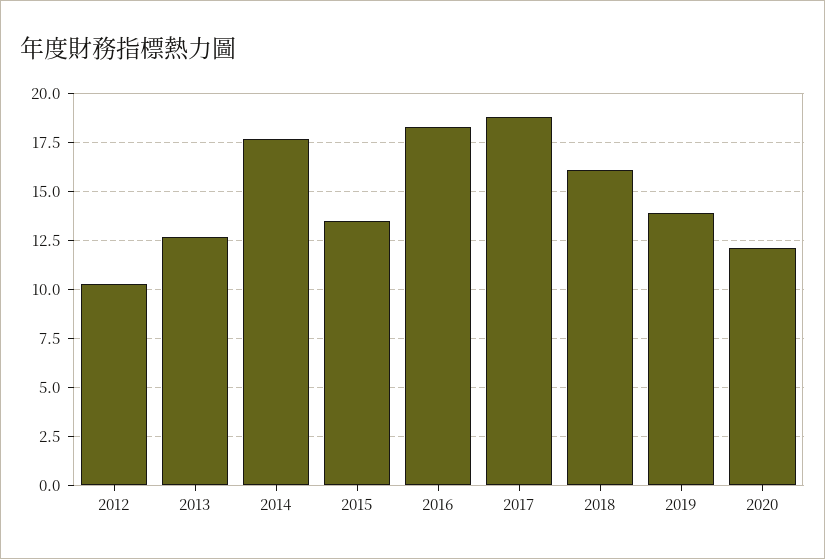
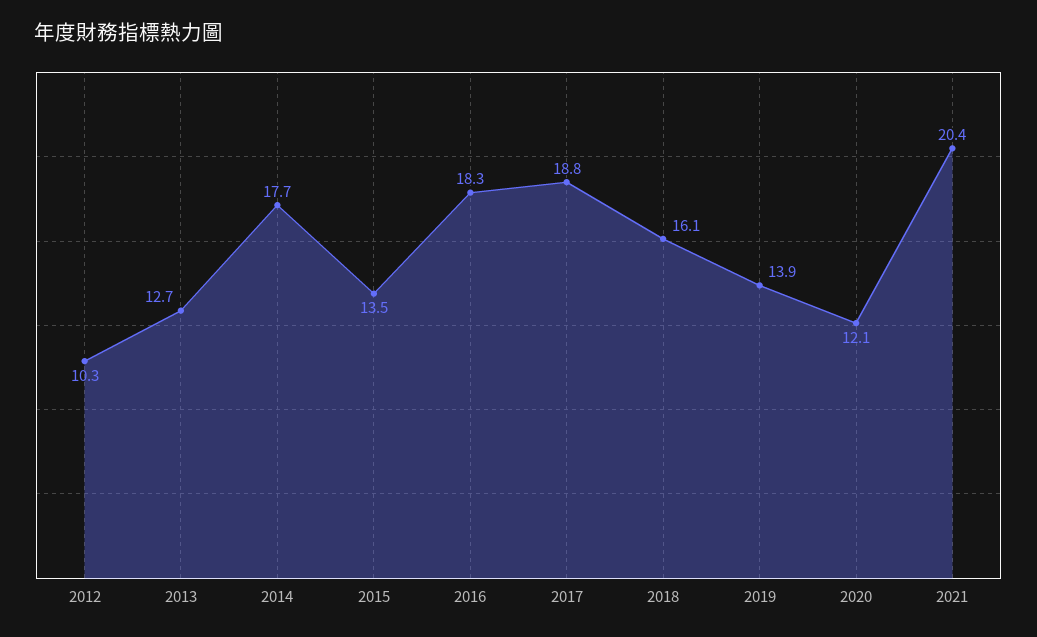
2021: none -> 20.4

